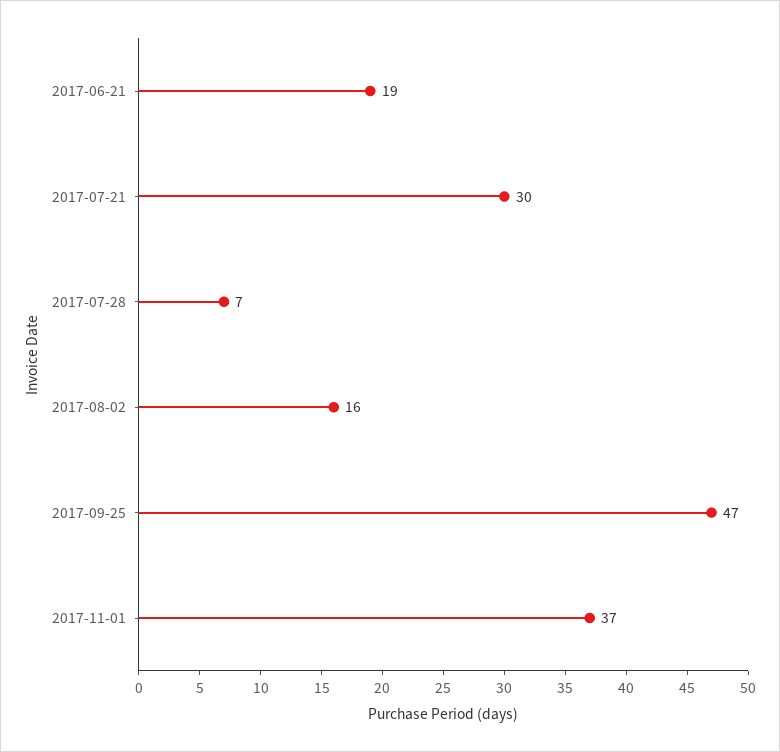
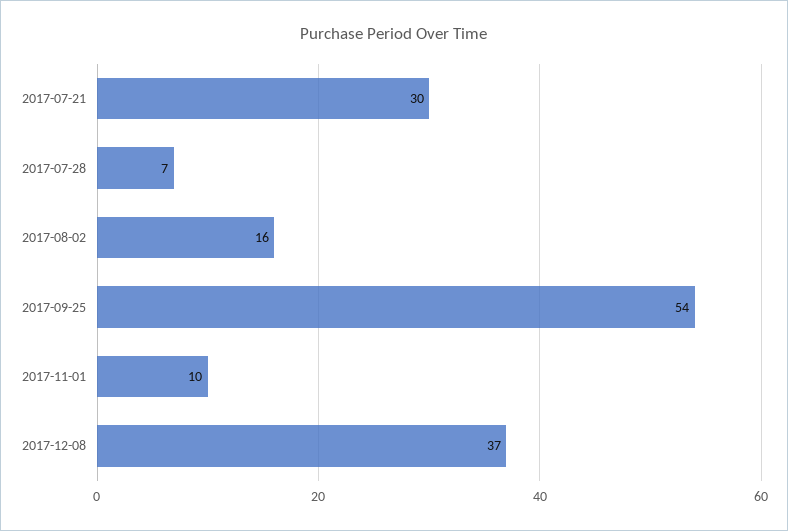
2017-06-21: 19 -> none
2017-09-25: 47 -> 54
2017-11-01: 37 -> 10
2017-12-08: none -> 37

